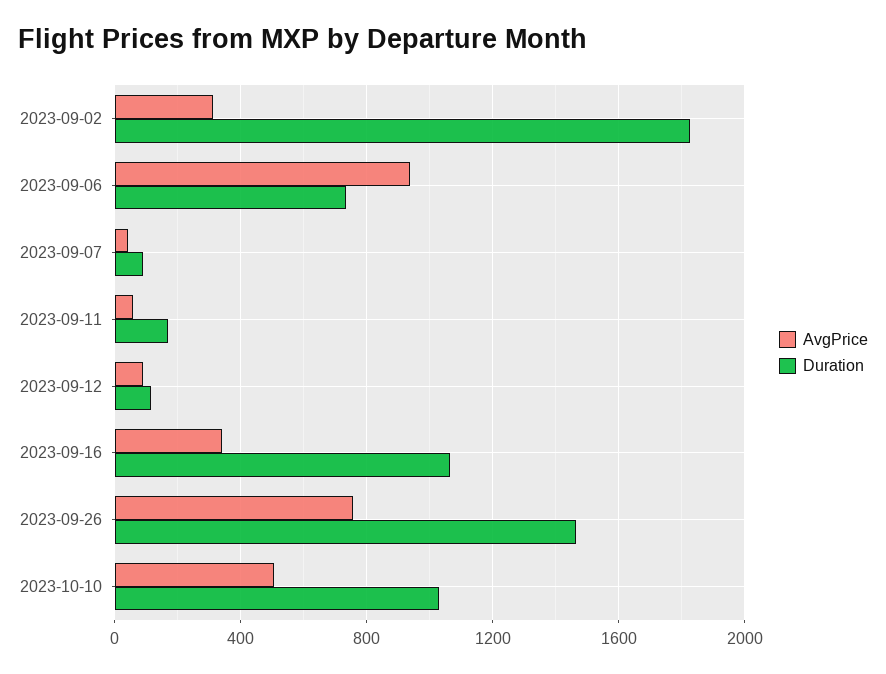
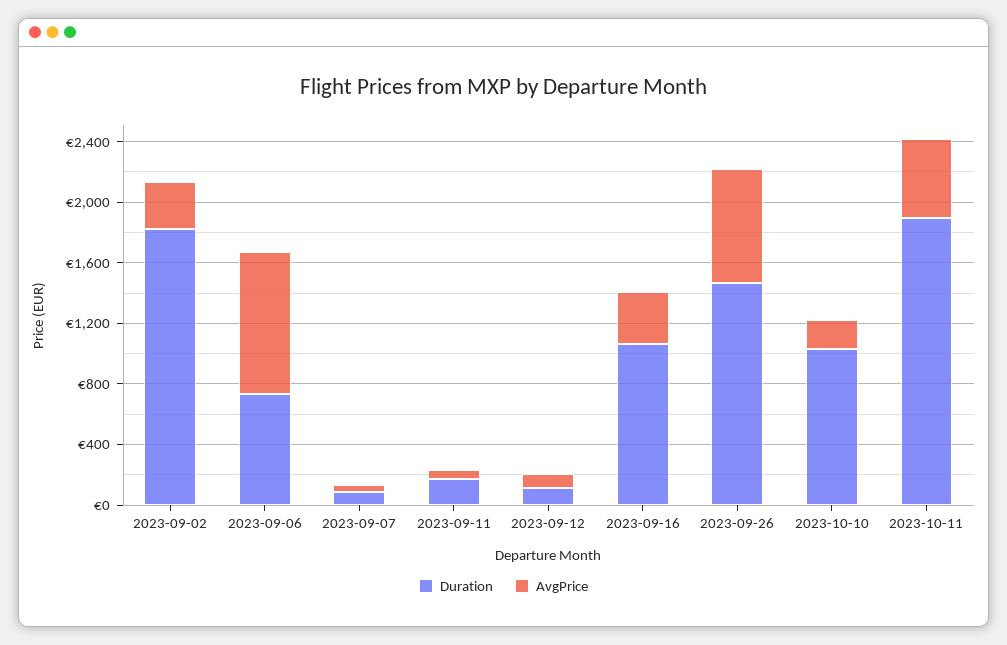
AvgPrice, 2023-10-10: 500 -> 200
Duration, 2023-10-11: none -> 1900
AvgPrice, 2023-10-11: none -> 500

